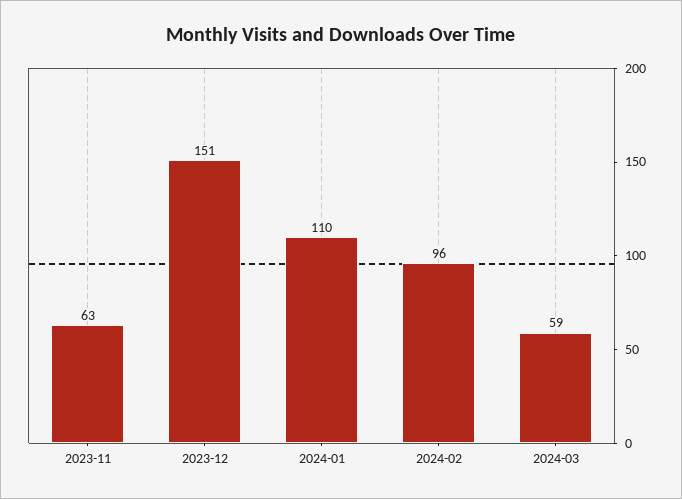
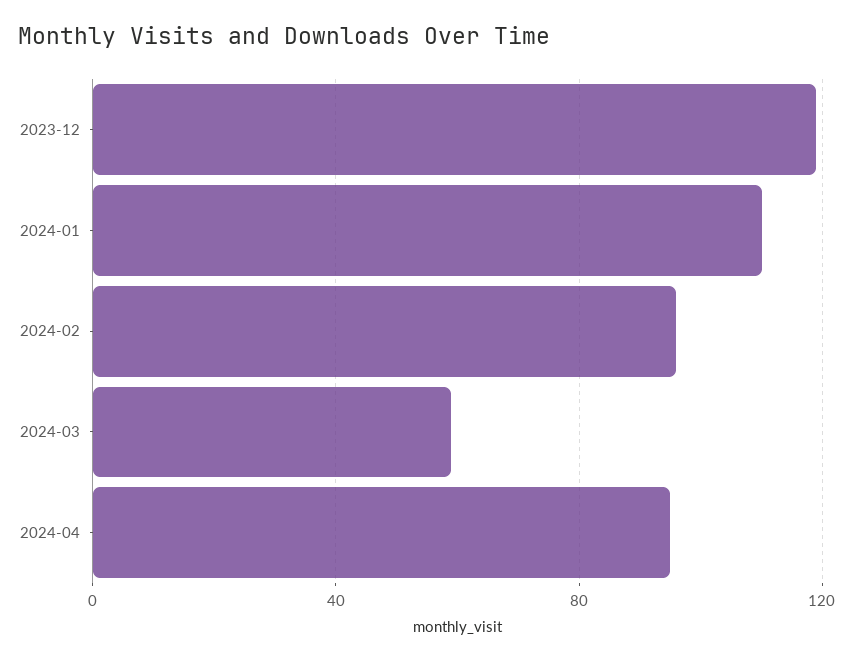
2023-11: 63 -> none
2023-12: 151 -> 120
2024-04: none -> 95

